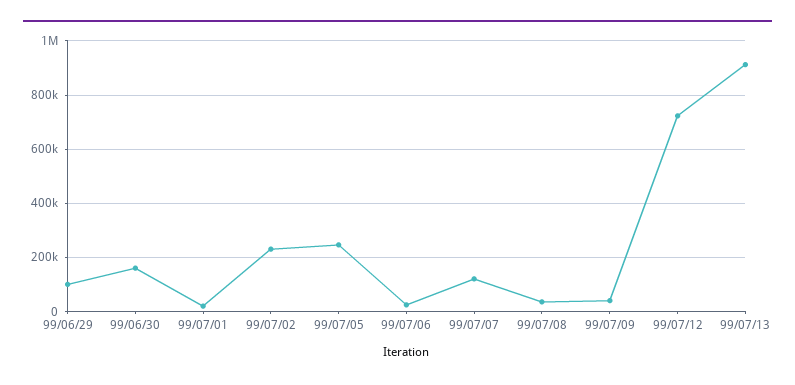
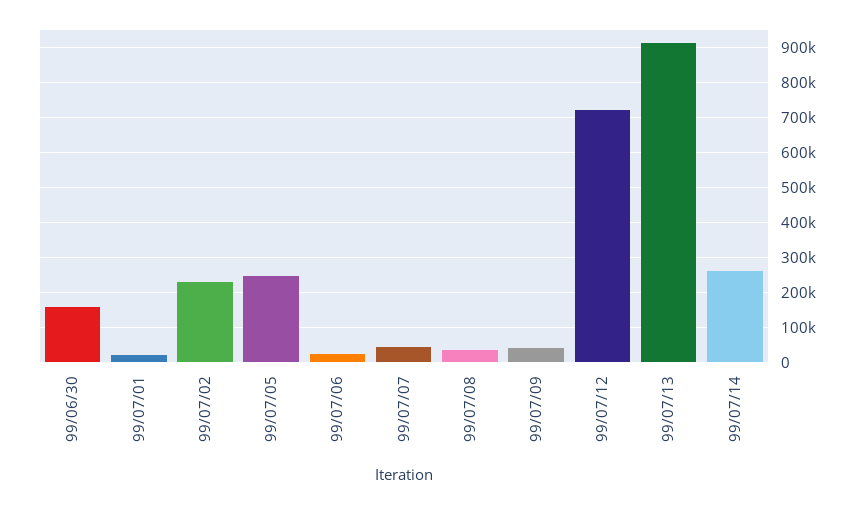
99/06/29: 100000 -> none
99/07/07: 125000 -> 40000
99/07/14: none -> 260000

